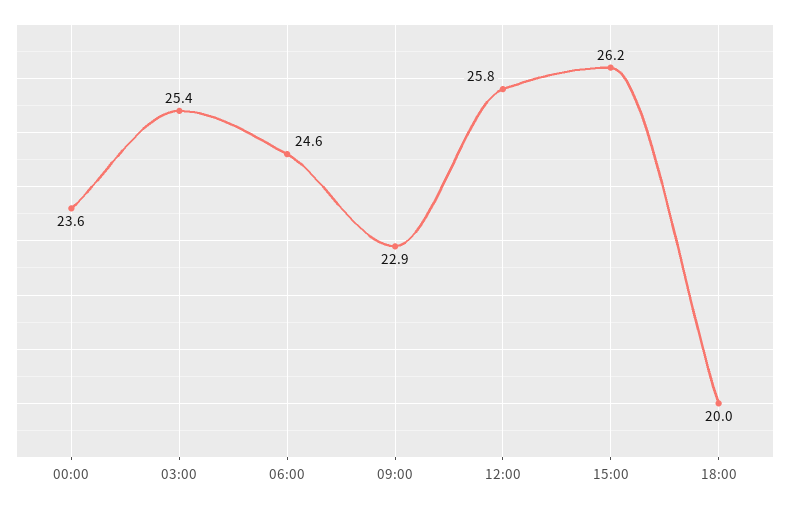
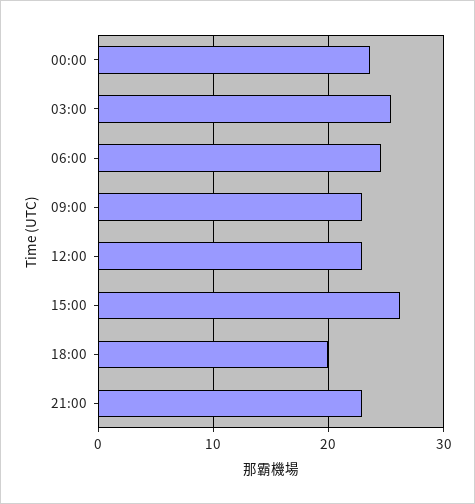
12:00: 25.8 -> 23
21:00: none -> 23

